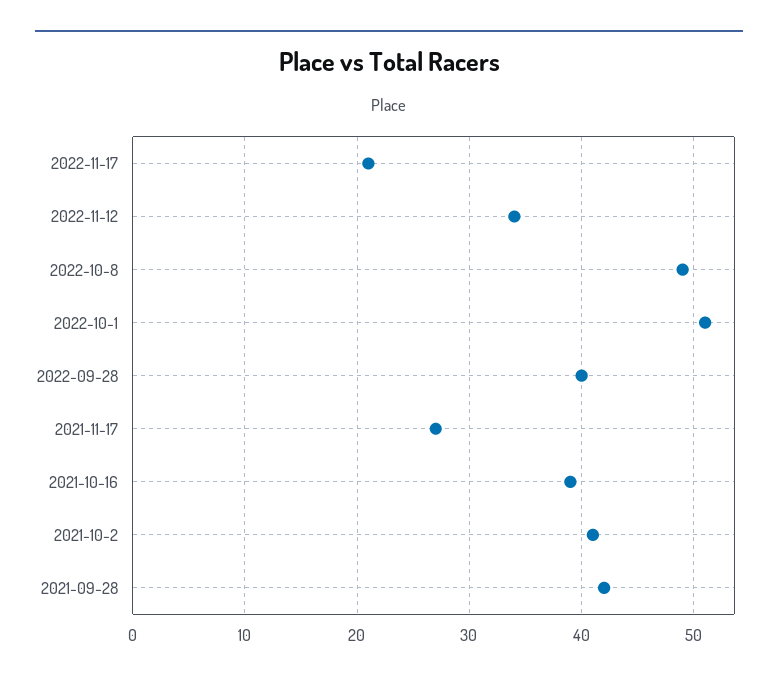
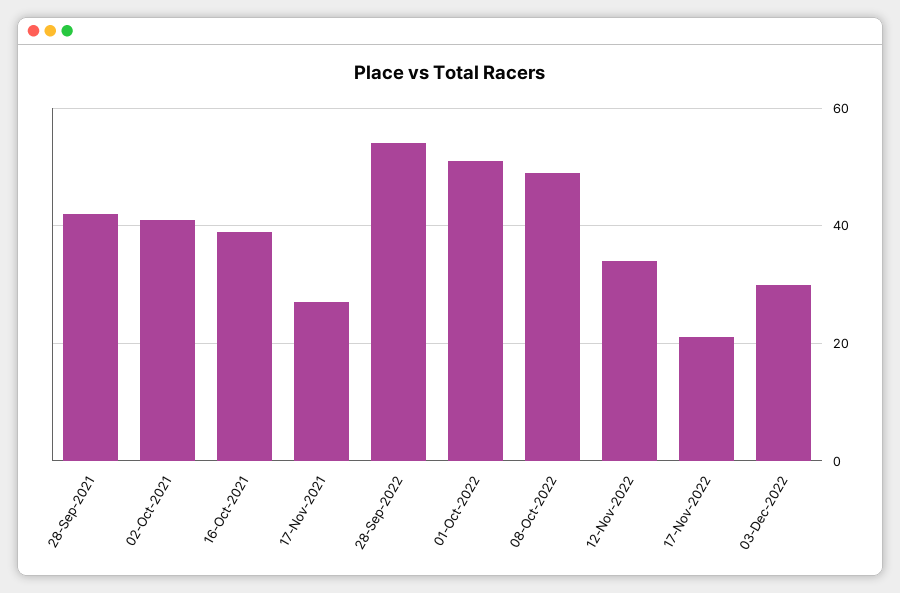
2022-09-28: 40 -> 55
03-Dec-2022: none -> 30

